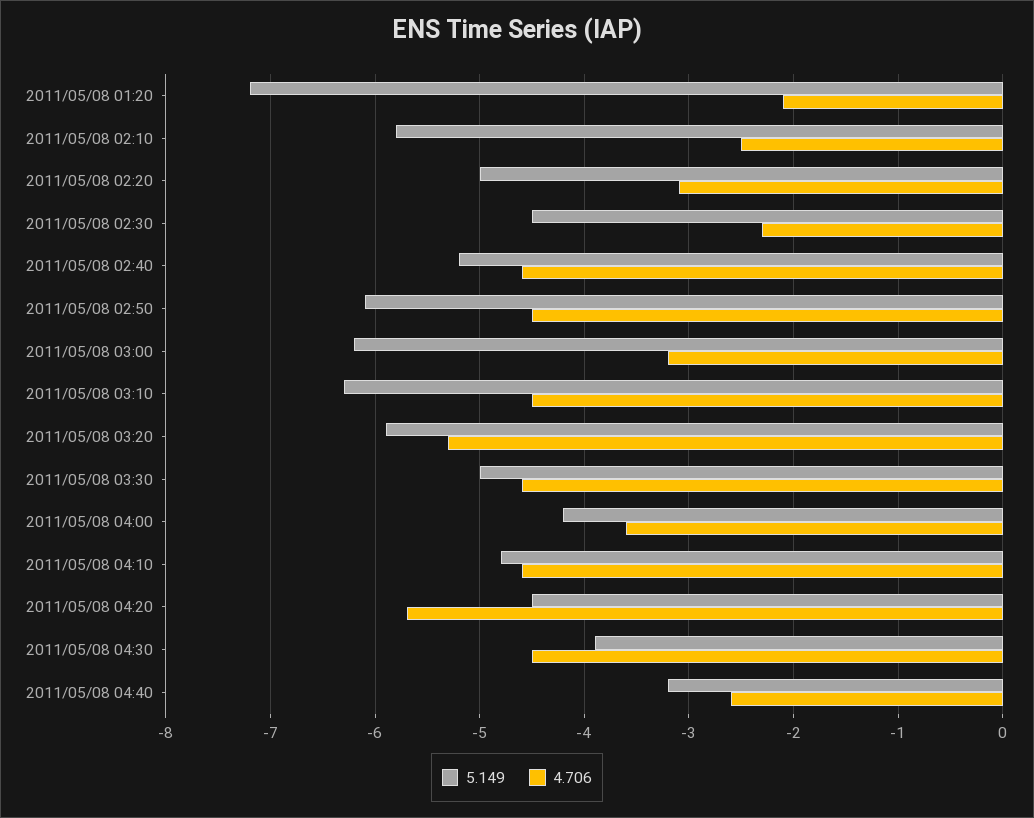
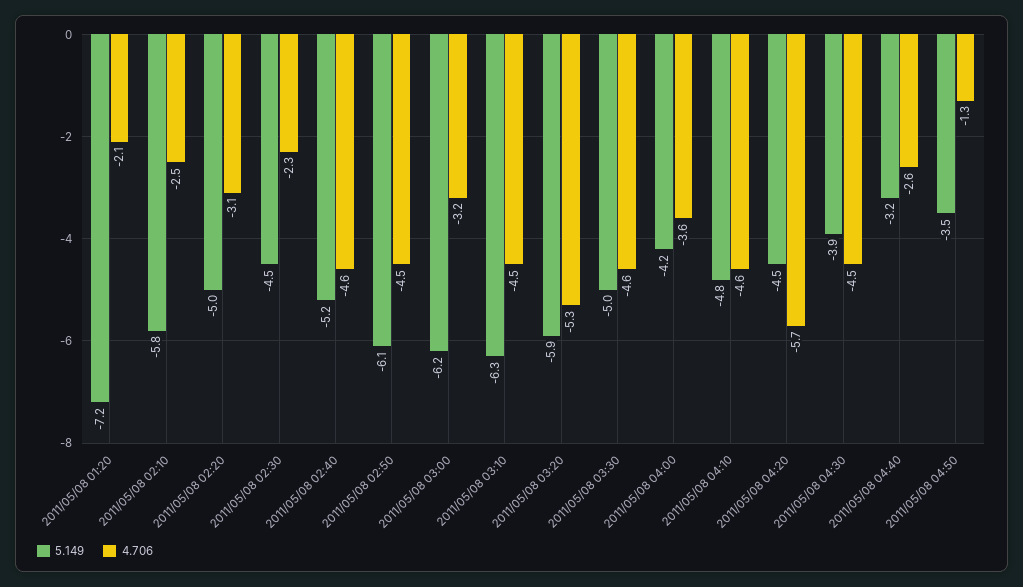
5.149, 2011/05/08 04:50: none -> -3.5
4.706, 2011/05/08 04:50: none -> -1.3

